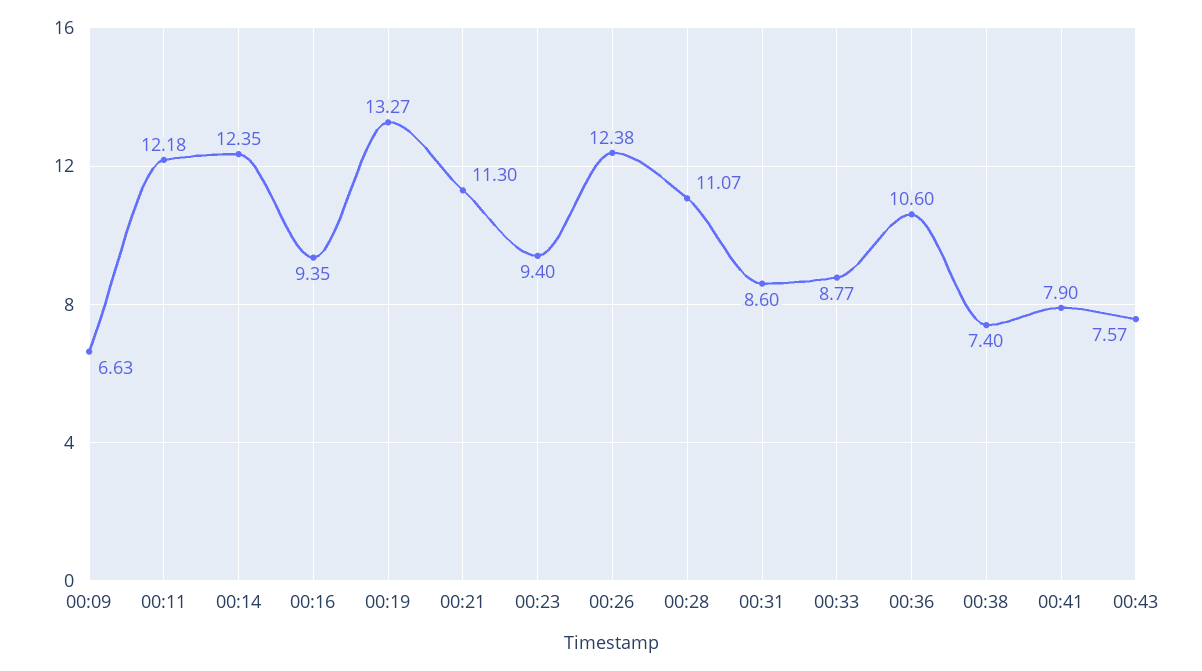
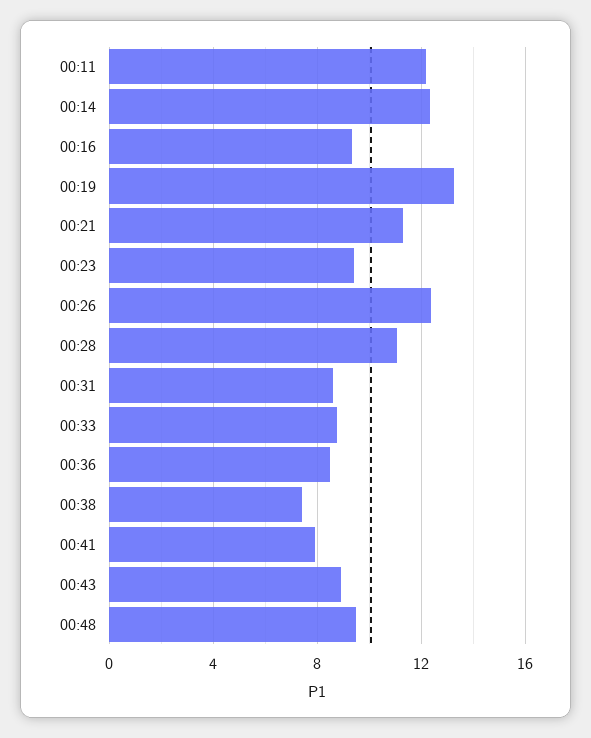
00:09: 6.63 -> none
00:36: 10.6 -> 8.5
00:43: 7.57 -> 9
00:48: none -> 9.5

